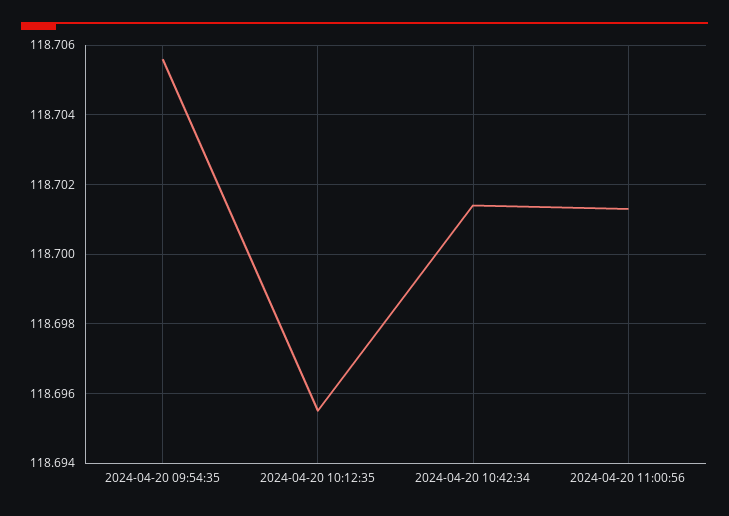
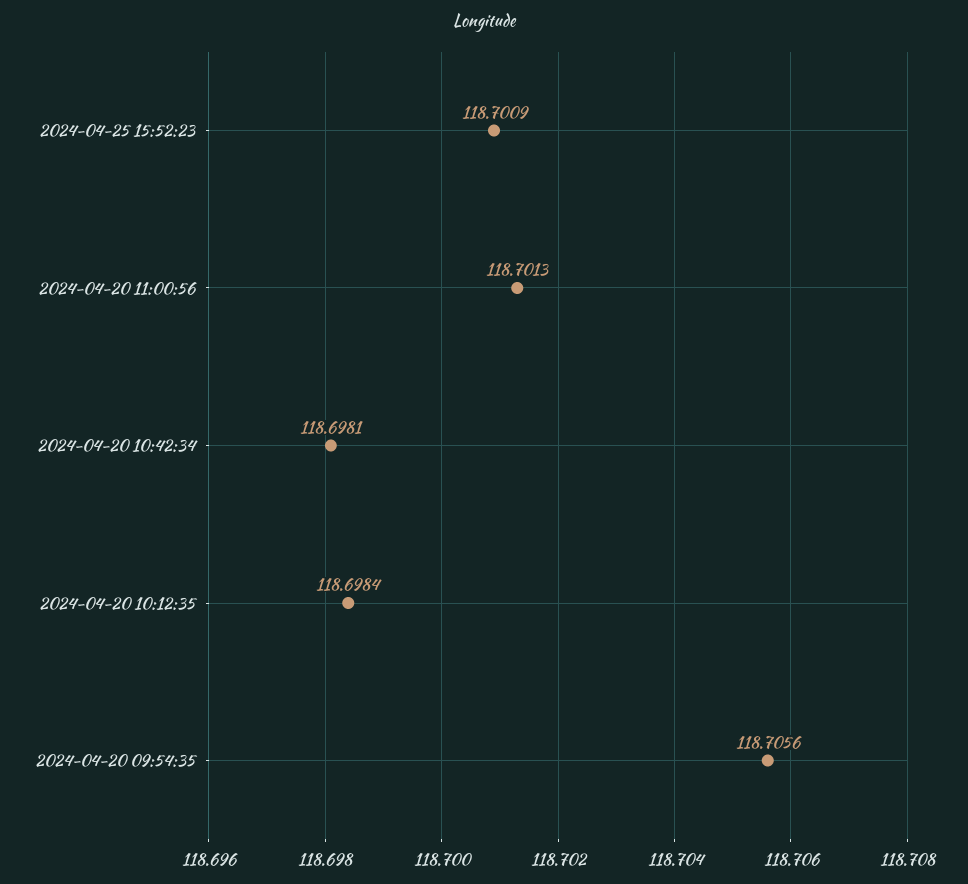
2024-04-20 10:12:35: 118.6955 -> 118.6984
2024-04-20 10:42:34: 118.7015 -> 118.6981
2024-04-25 15:52:23: none -> 118.7009

